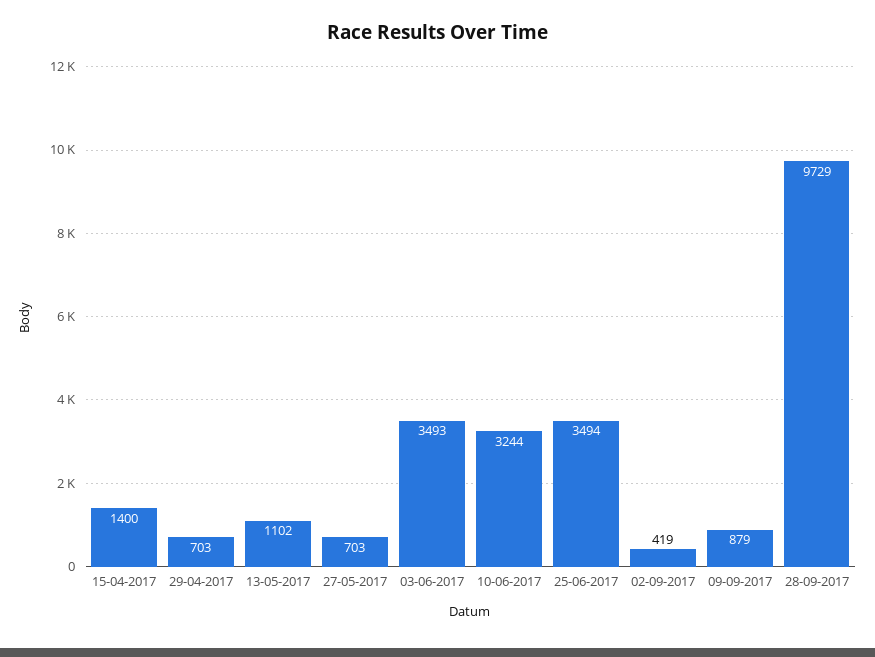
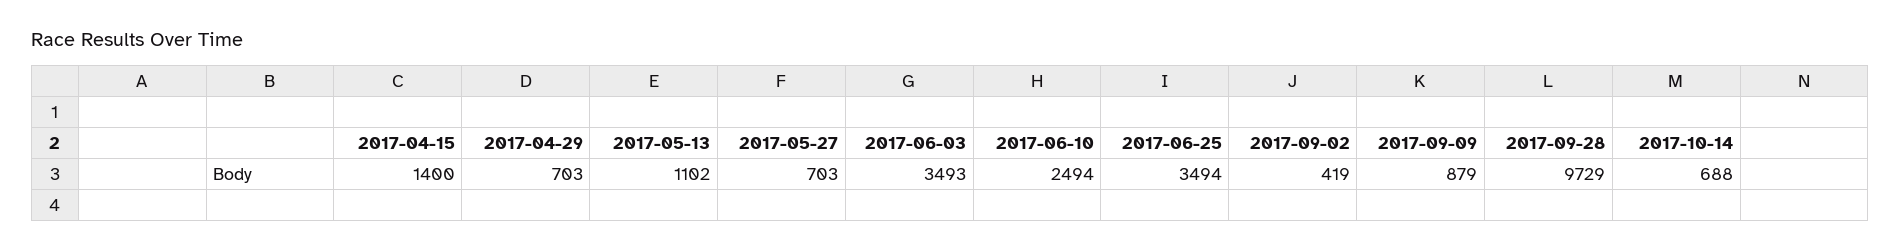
10-06-2017: 3244 -> 2494
2017-10-14: none -> 688

